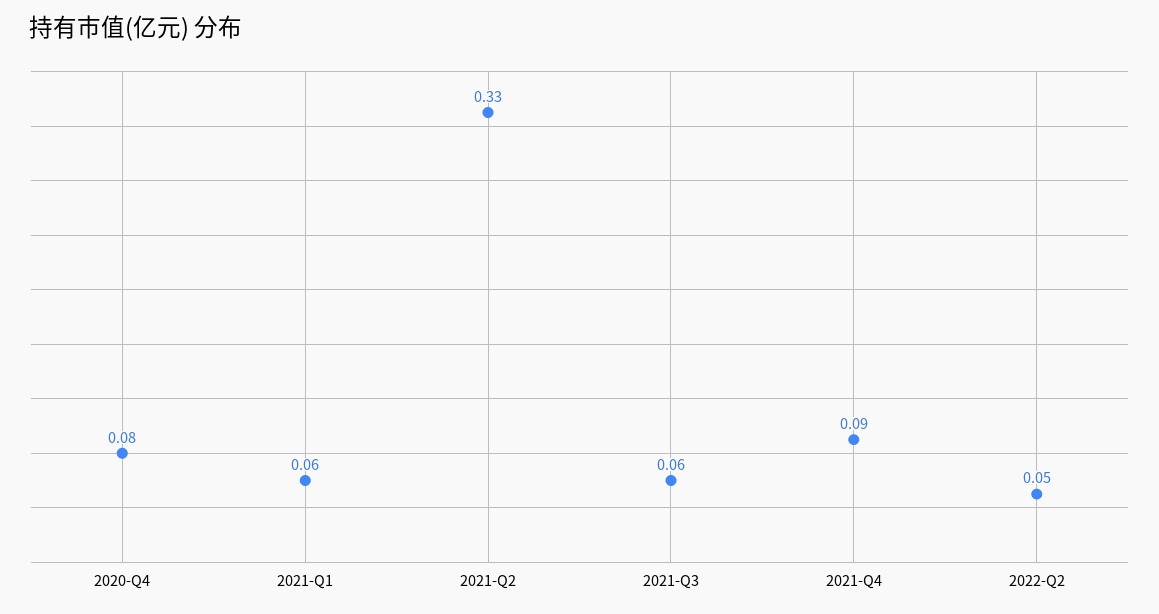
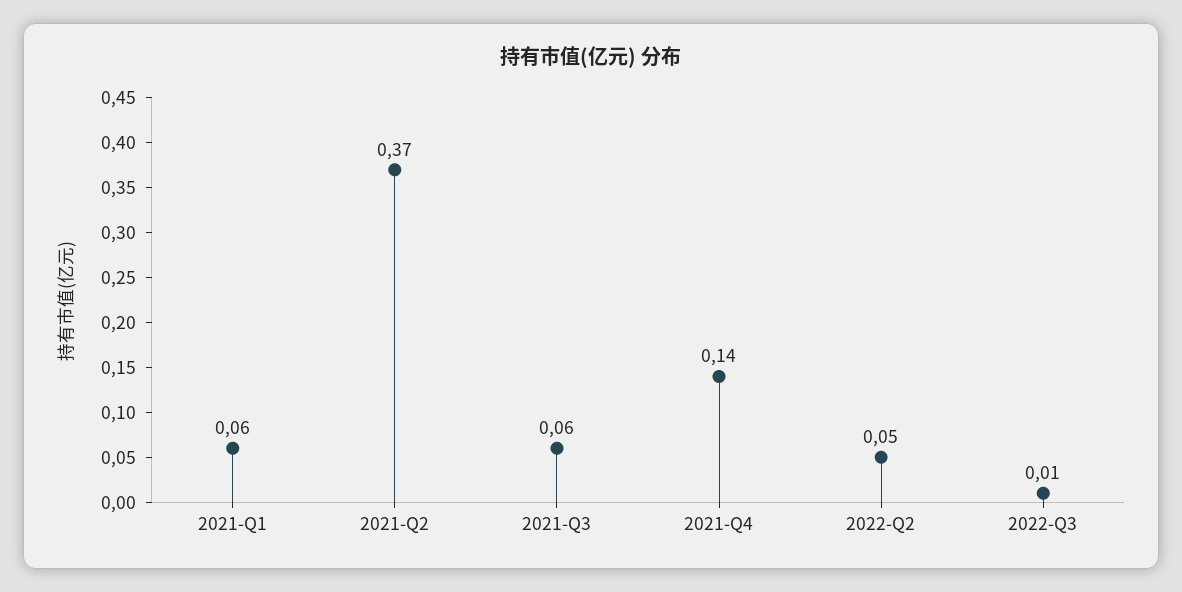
2020-Q4: 0.08 -> none
2021-Q2: 0.33 -> 0.37
2021-Q4: 0.09 -> 0.14
2022-Q3: none -> 0.01

